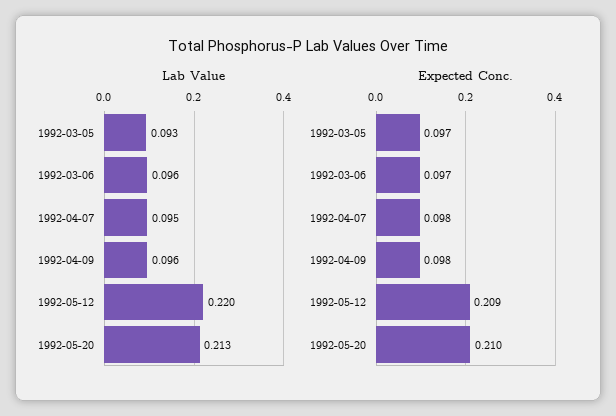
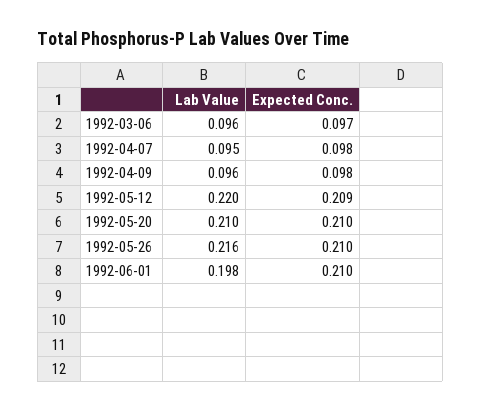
Lab Value, 1992-03-05: 0.093 -> none
Lab Value, 1992-05-20: 0.213 -> 0.21
Expected Conc., 1992-03-05: 0.097 -> none
Lab Value, 1992-05-26: none -> 0.216
Expected Conc., 1992-05-26: none -> 0.21
Lab Value, 1992-06-01: none -> 0.198
Expected Conc., 1992-06-01: none -> 0.21

